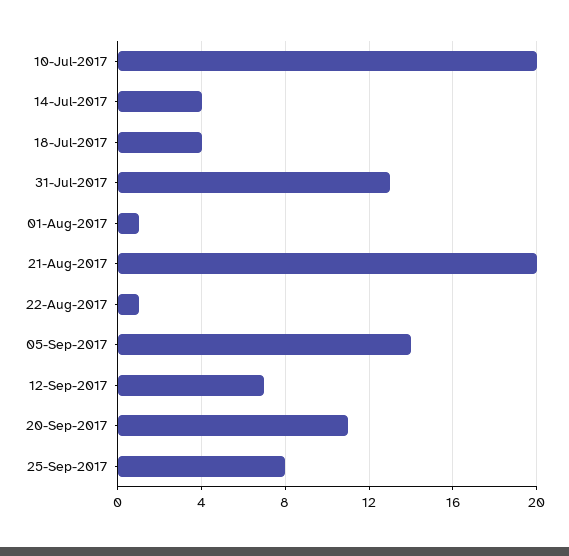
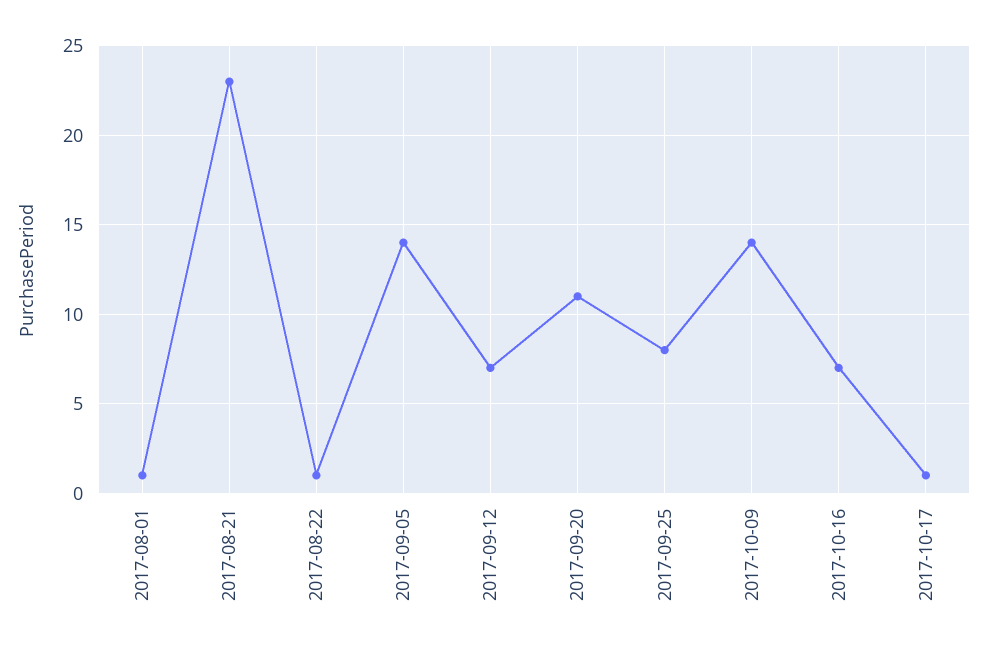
10-Jul-2017: 20 -> none
14-Jul-2017: 4 -> none
18-Jul-2017: 4 -> none
31-Jul-2017: 13 -> none
21-Aug-2017: 20 -> 23
2017-10-09: none -> 14
2017-10-16: none -> 7
2017-10-17: none -> 1

